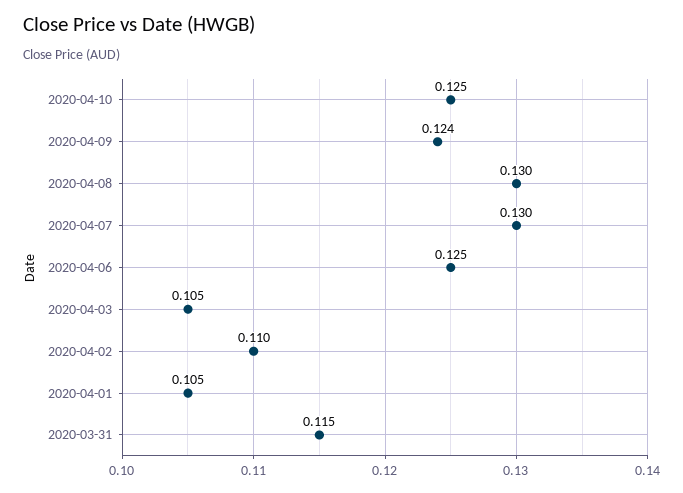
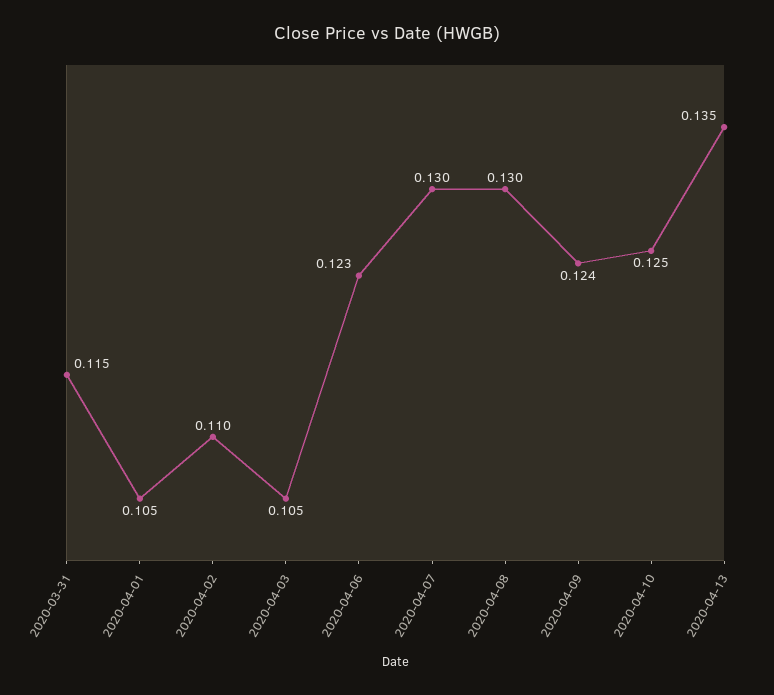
2020-04-06: 0.125 -> 0.123
2020-04-13: none -> 0.135

